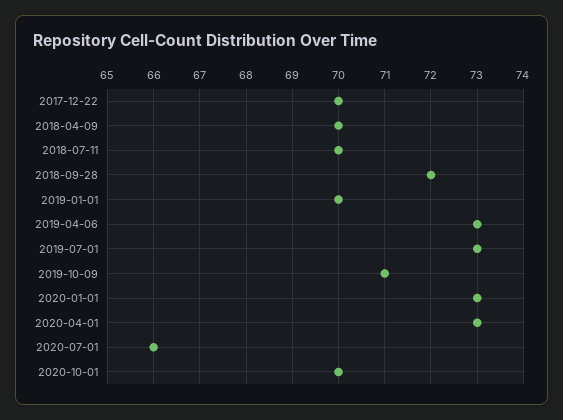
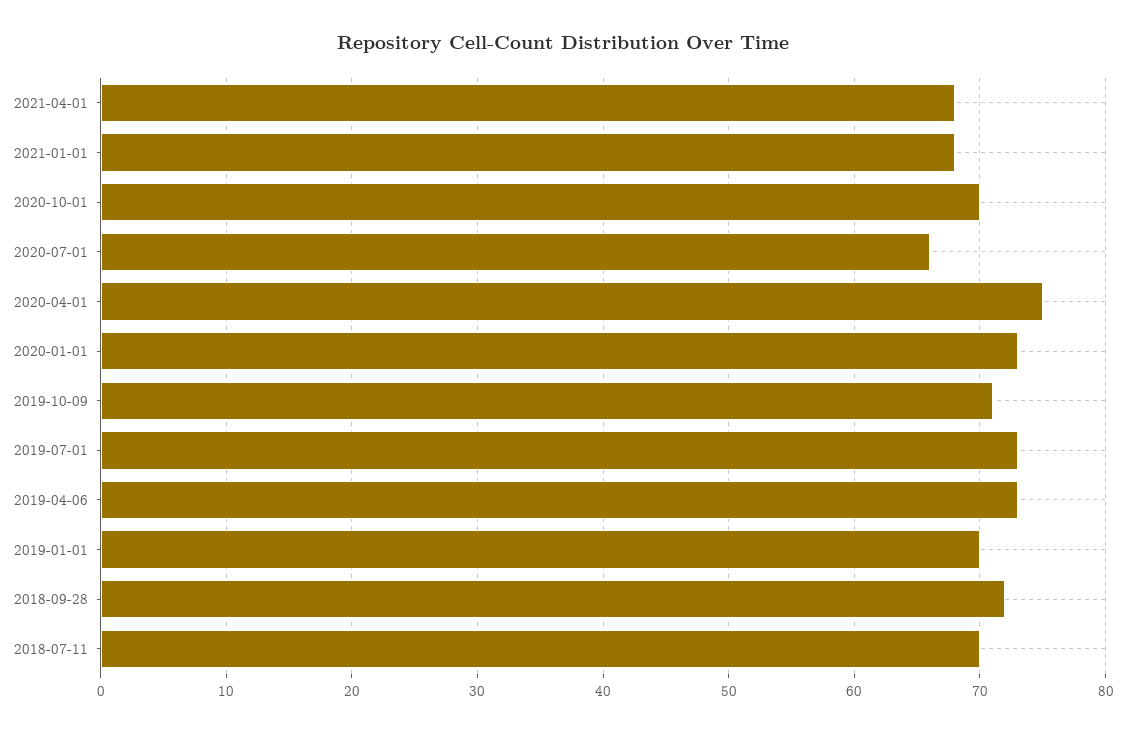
2017-12-22: 70 -> none
2018-04-09: 70 -> none
2020-04-01: 73 -> 75
2021-04-01: none -> 68
2021-01-01: none -> 68

